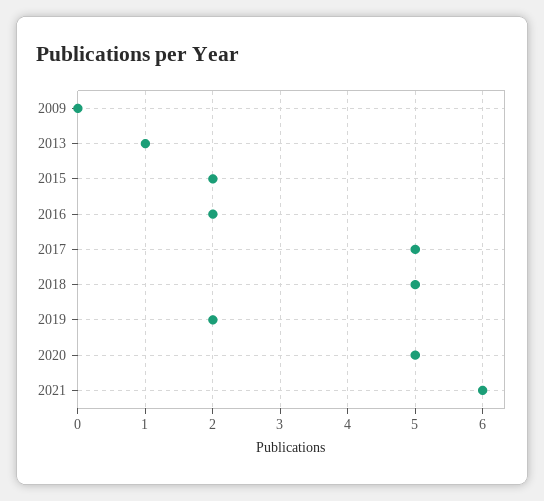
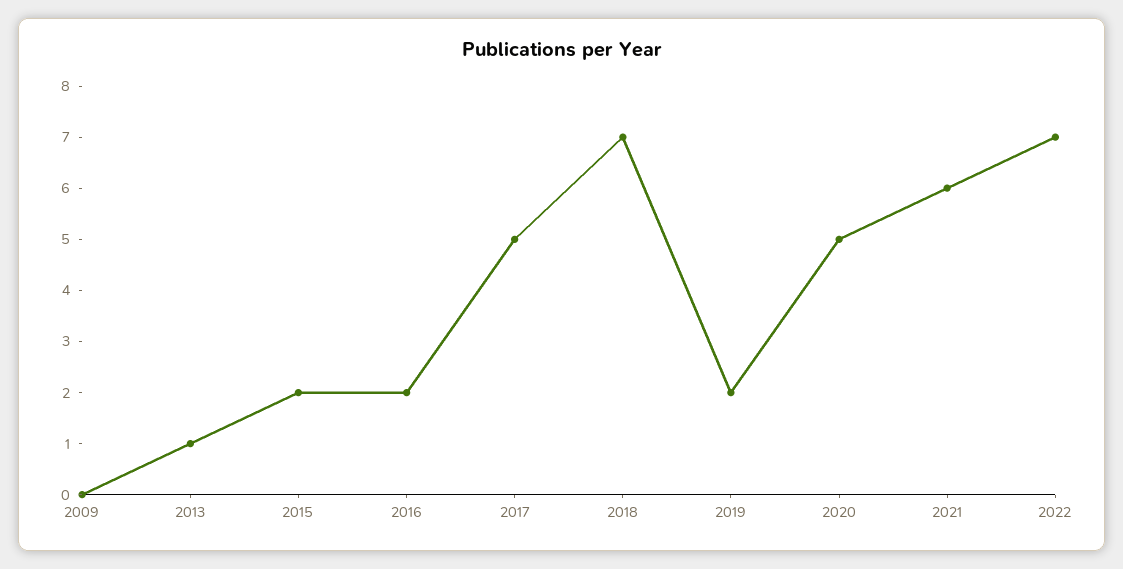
2018: 5 -> 7
2022: none -> 7

